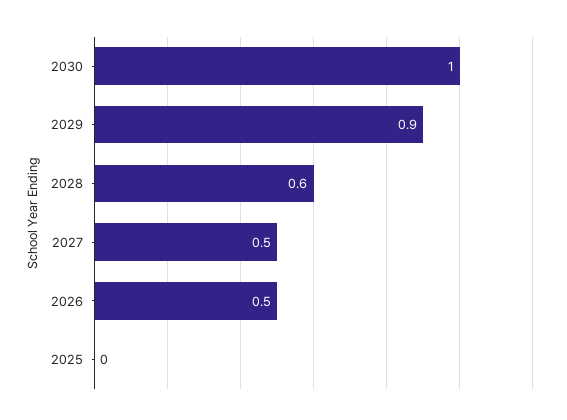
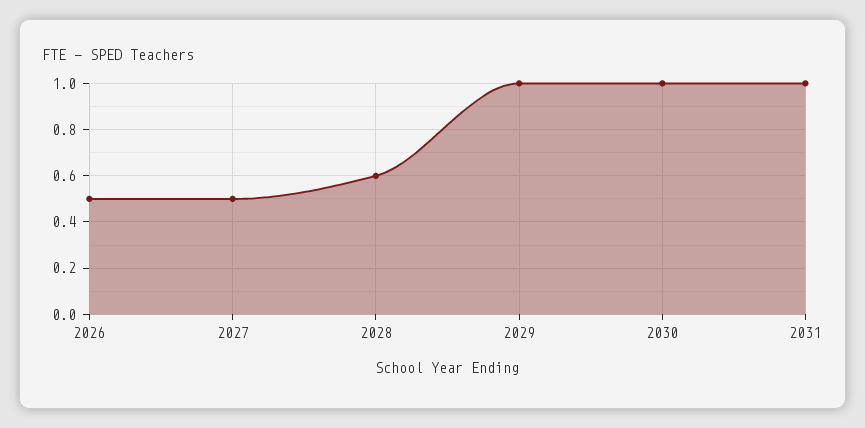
2029: 0.9 -> 1
2025: 0 -> none
2031: none -> 1

